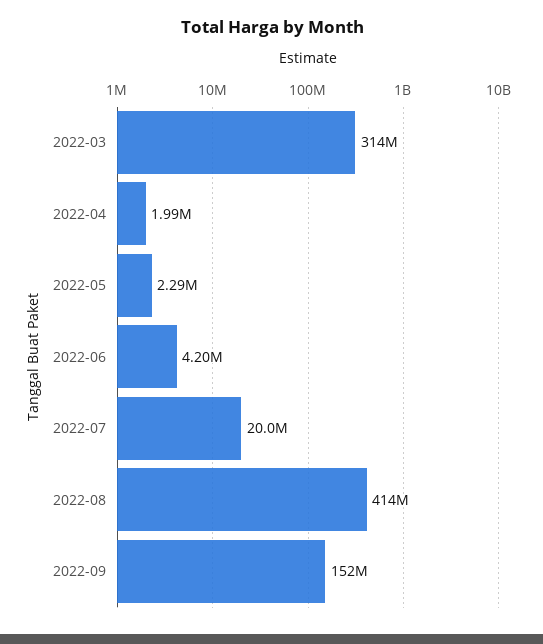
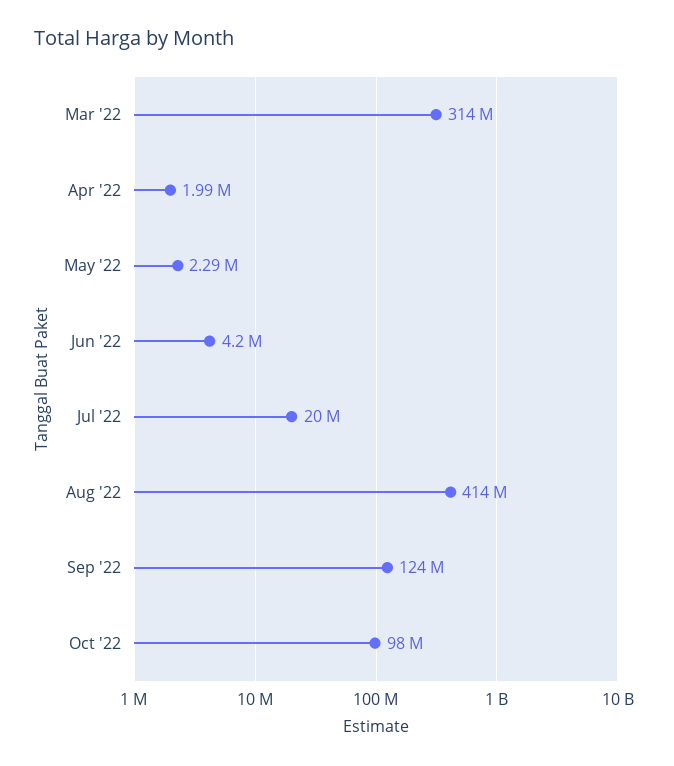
2022-09: 152000000 -> 124000000
Oct '22: none -> 98000000

